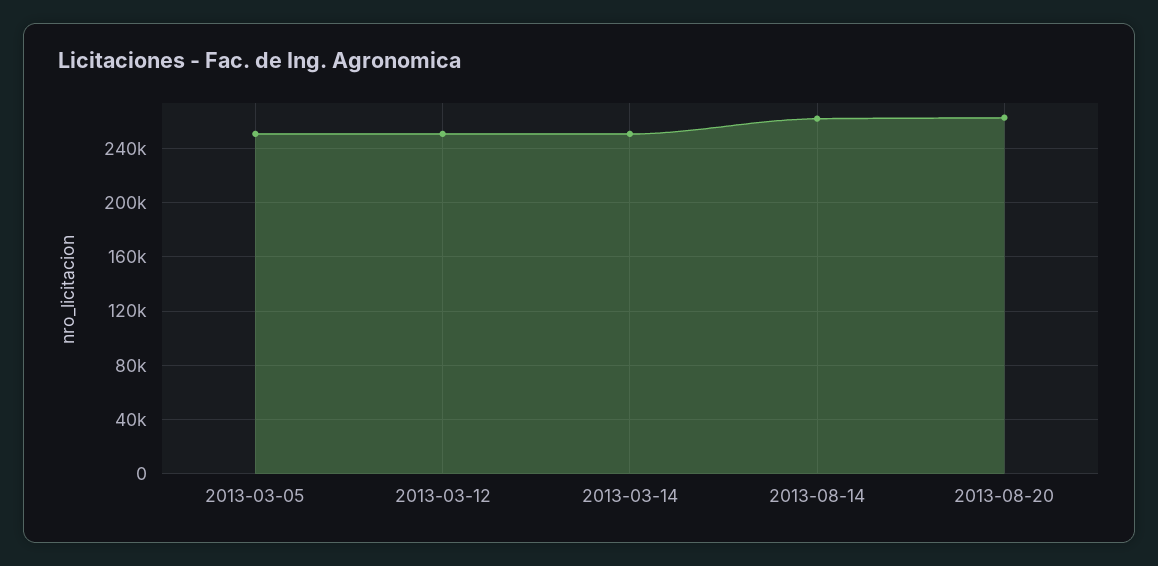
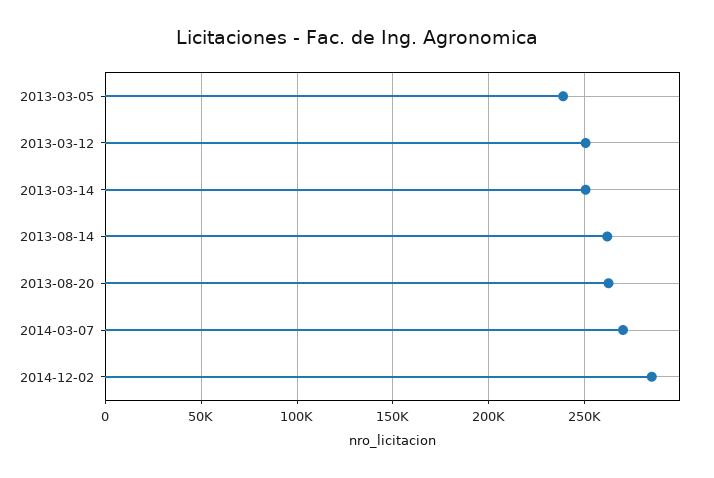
2013-03-05: 250000 -> 240000
2014-03-07: none -> 270000
2014-12-02: none -> 285000

